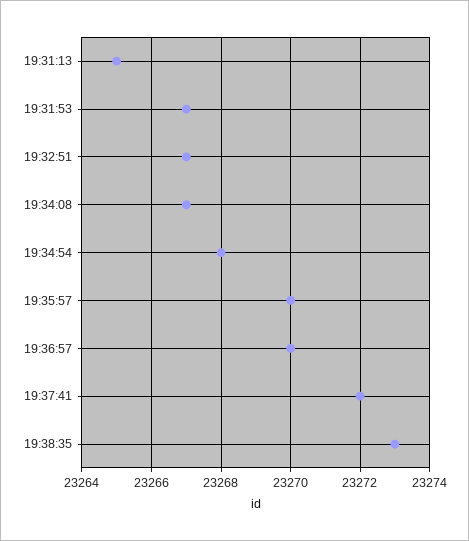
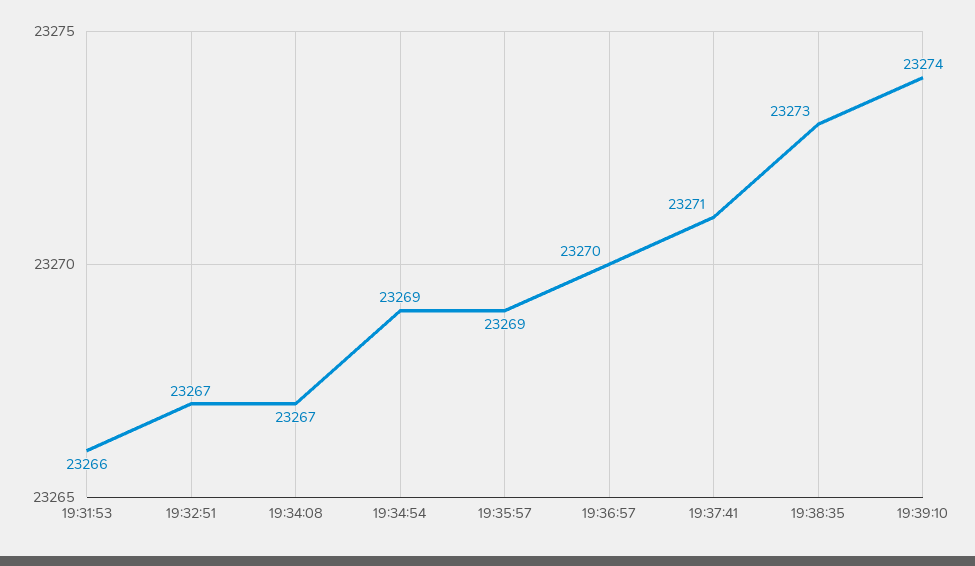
19:31:13: 23265 -> none
19:31:53: 23267 -> 23266
19:34:54: 23268 -> 23269
19:35:57: 23270 -> 23269
19:37:41: 23272 -> 23271
19:39:10: none -> 23274

